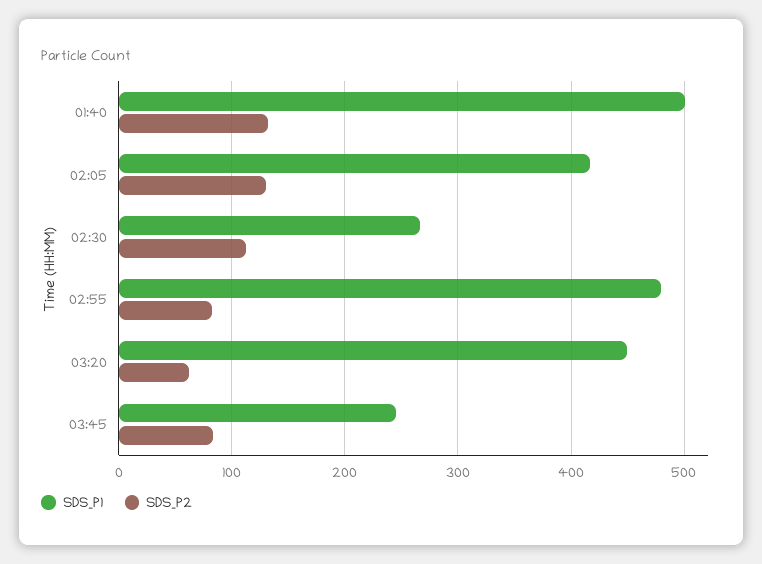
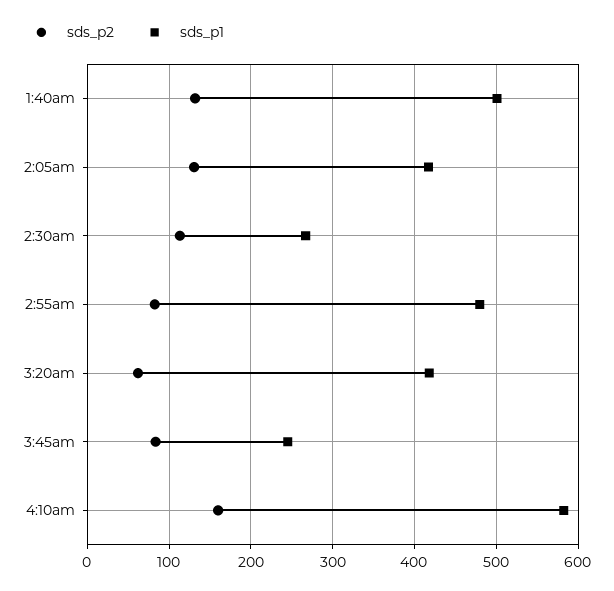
SDS_P1, 03:20: 450 -> 420
SDS_P2, 4:10am: none -> 160
SDS_P1, 4:10am: none -> 580

